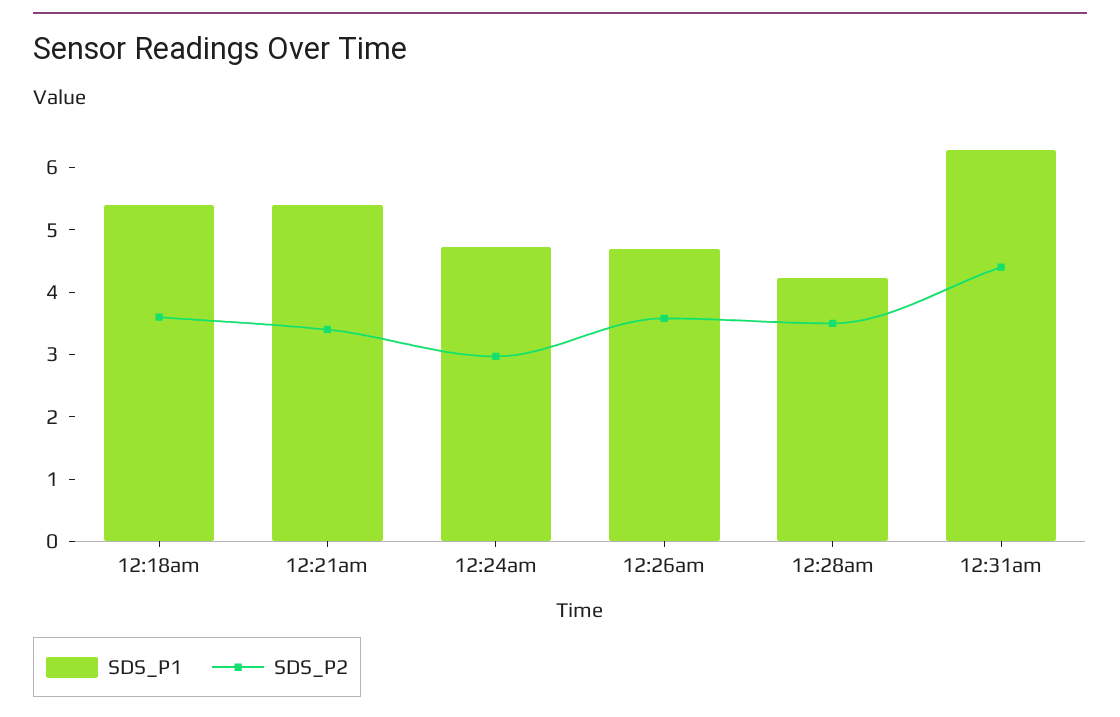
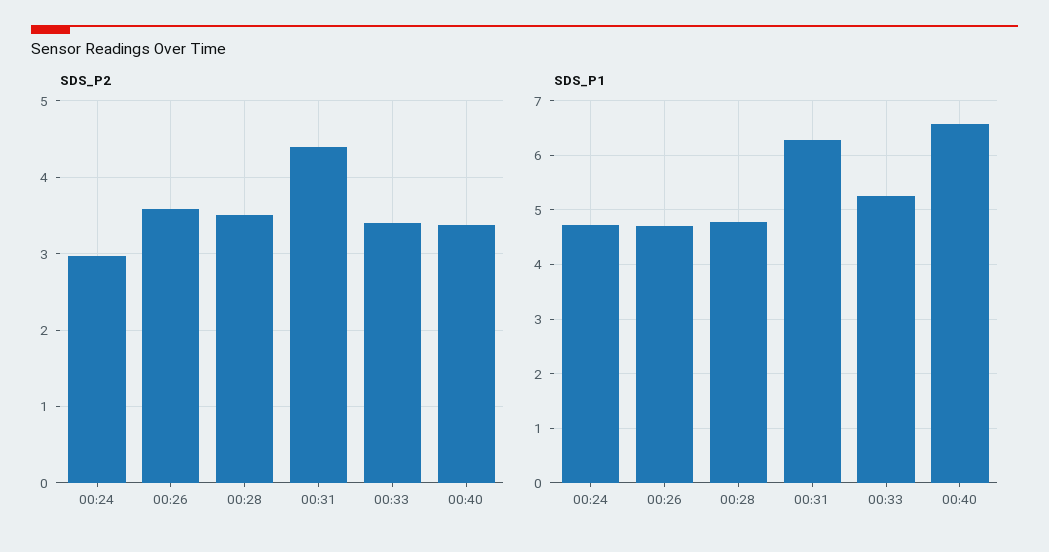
SDS_P1, 12:18am: 5.4 -> none
SDS_P2, 12:18am: 3.6 -> none
SDS_P1, 12:21am: 5.4 -> none
SDS_P2, 12:21am: 3.4 -> none
SDS_P1, 12:28am: 4.2 -> 4.8
SDS_P2, 00:33: none -> 3.4
SDS_P2, 00:40: none -> 3.4
SDS_P1, 00:33: none -> 5.2
SDS_P1, 00:40: none -> 6.6

